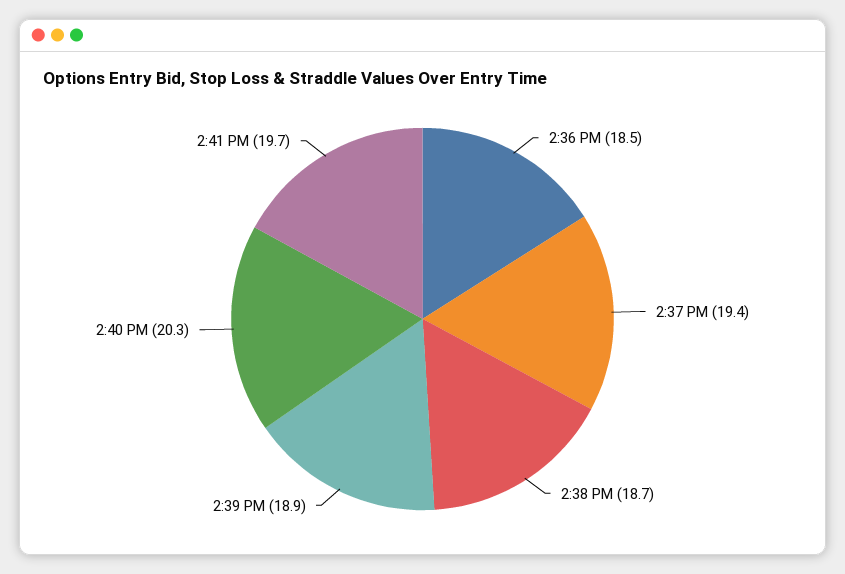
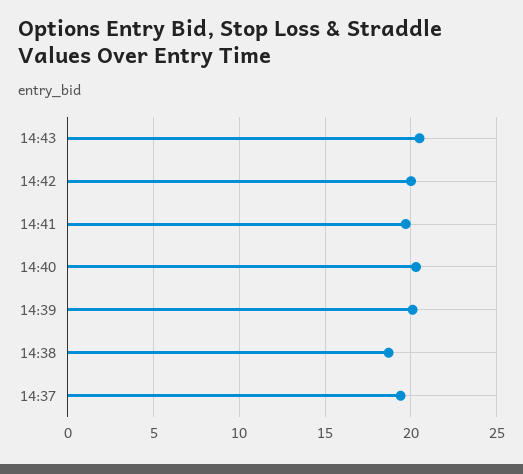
2:36 PM: 18.5 -> none
2:39 PM: 18.9 -> 20
14:43: none -> 20.5
14:42: none -> 20

